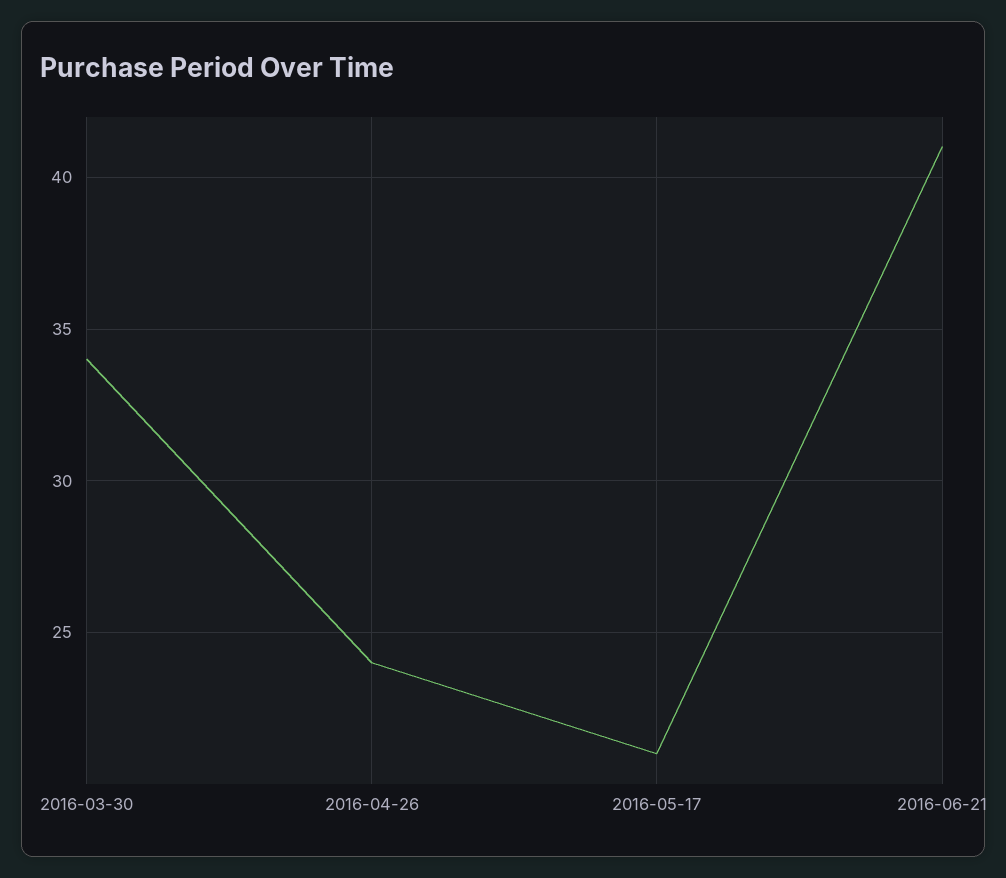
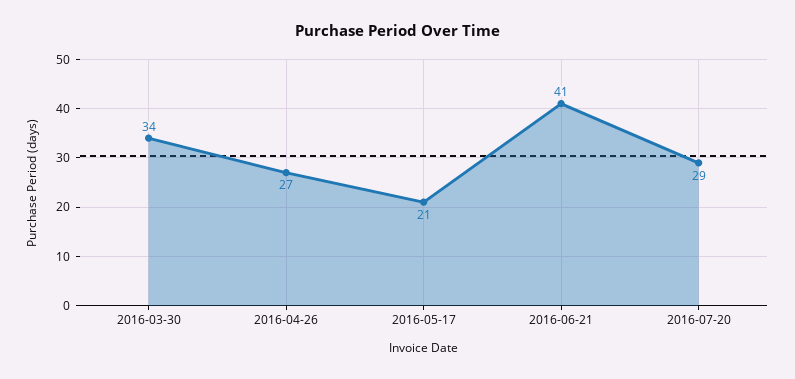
2016-04-26: 24 -> 27
2016-07-20: none -> 29

